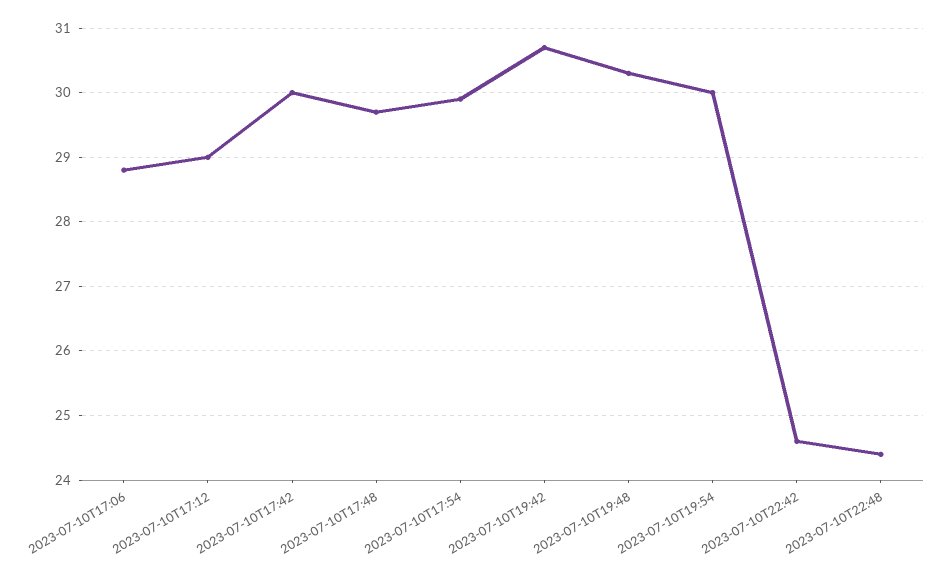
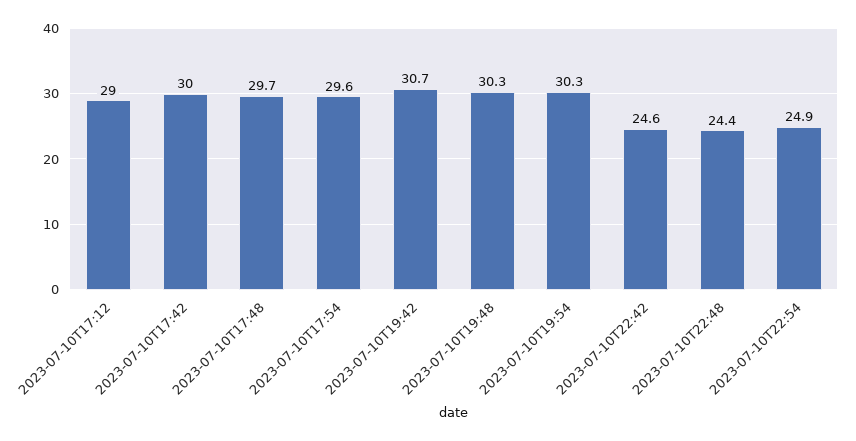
2023-07-10T17:06: 28.8 -> none
2023-07-10T17:54: 29.9 -> 29.6
2023-07-10T19:54: 30 -> 30.3
2023-07-10T22:54: none -> 24.9

